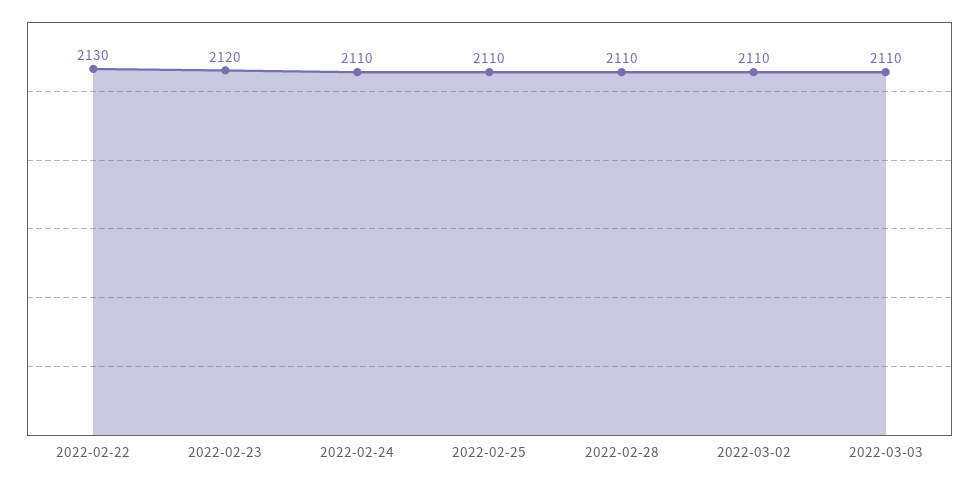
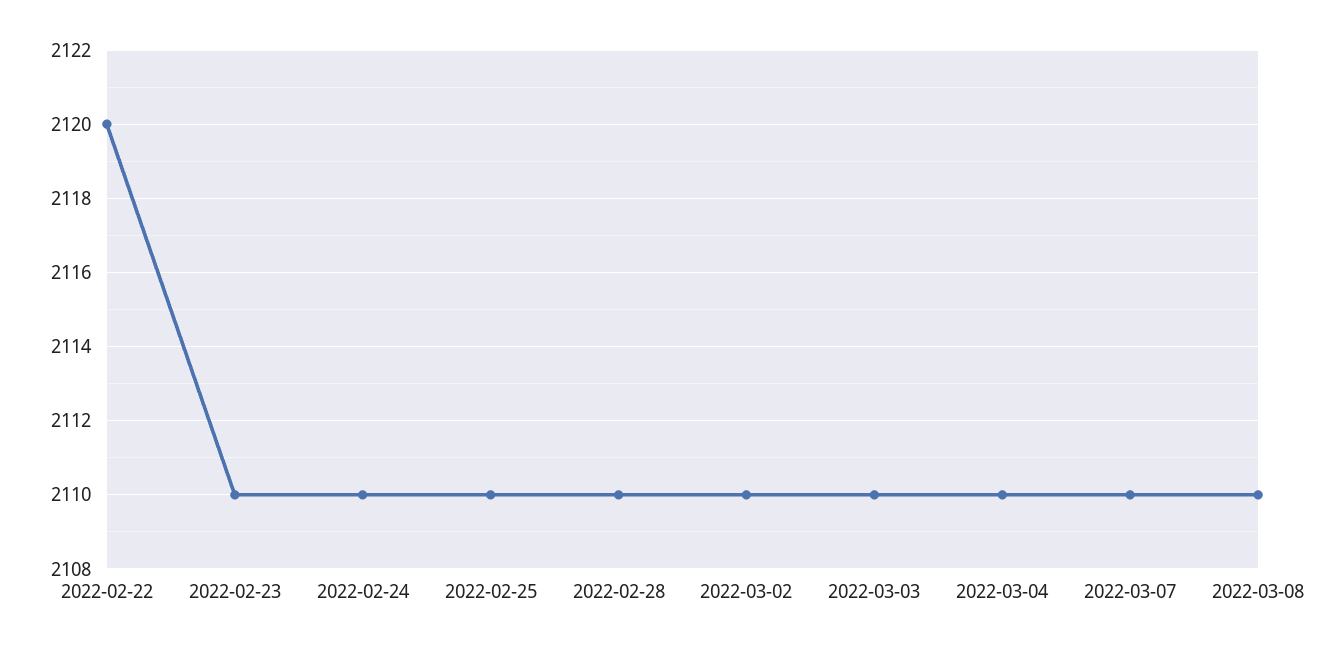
2022-02-22: 2130 -> 2120
2022-02-23: 2120 -> 2110
2022-03-04: none -> 2110
2022-03-07: none -> 2110
2022-03-08: none -> 2110

